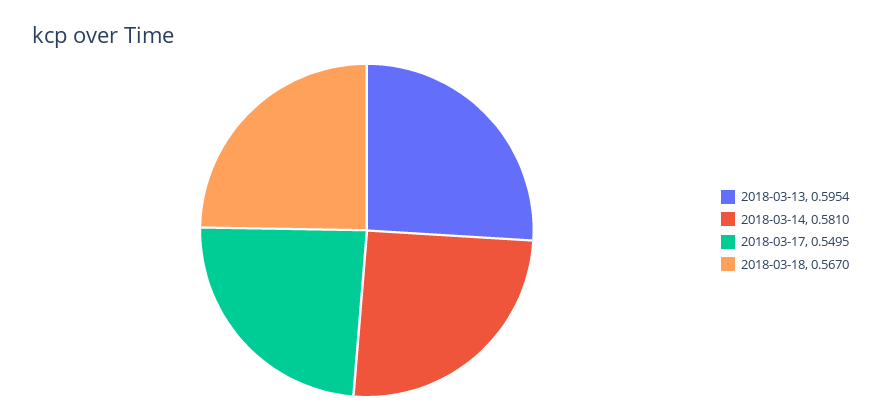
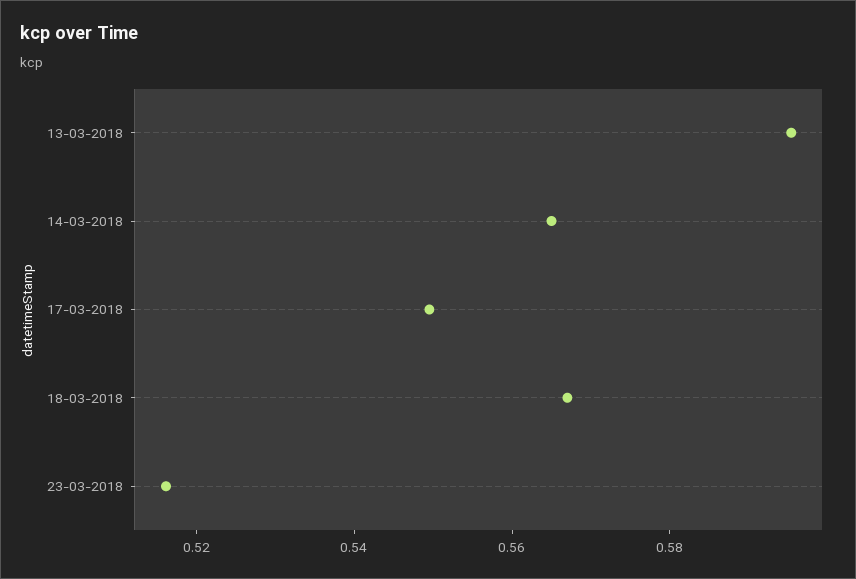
2018-03-14: 0.581 -> 0.565
23-03-2018: none -> 0.515

